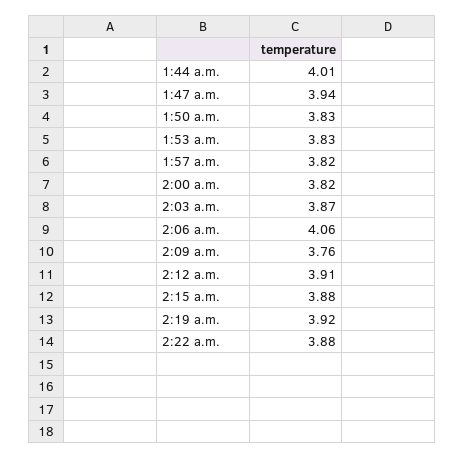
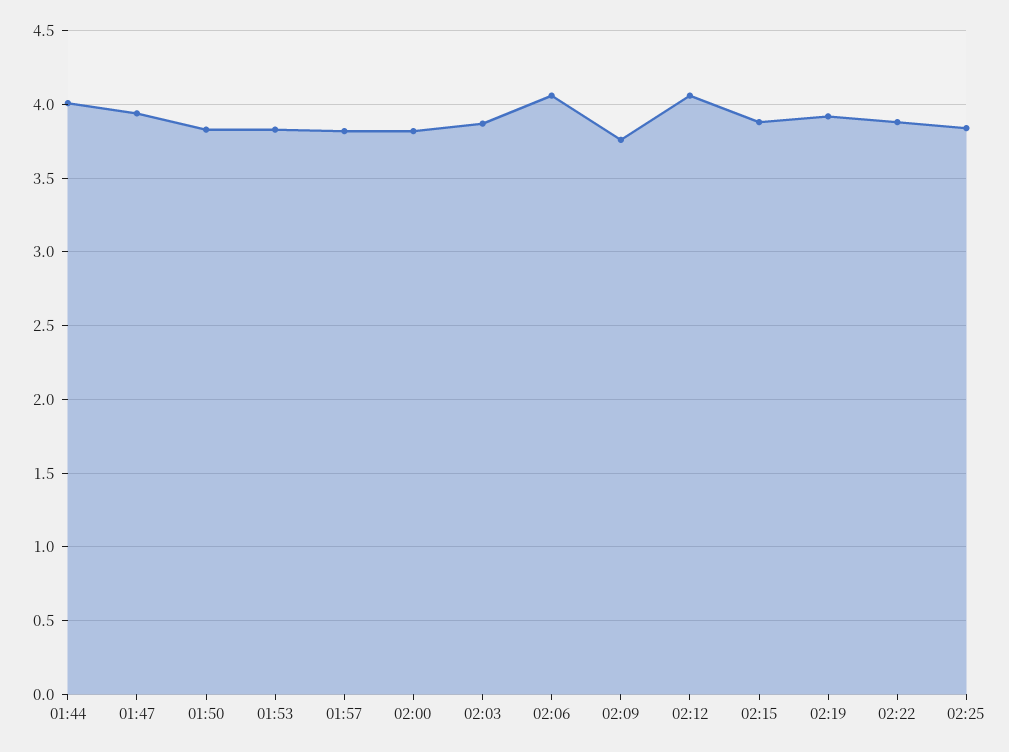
2:12 a.m.: 3.91 -> 4.05
02:25: none -> 3.85

